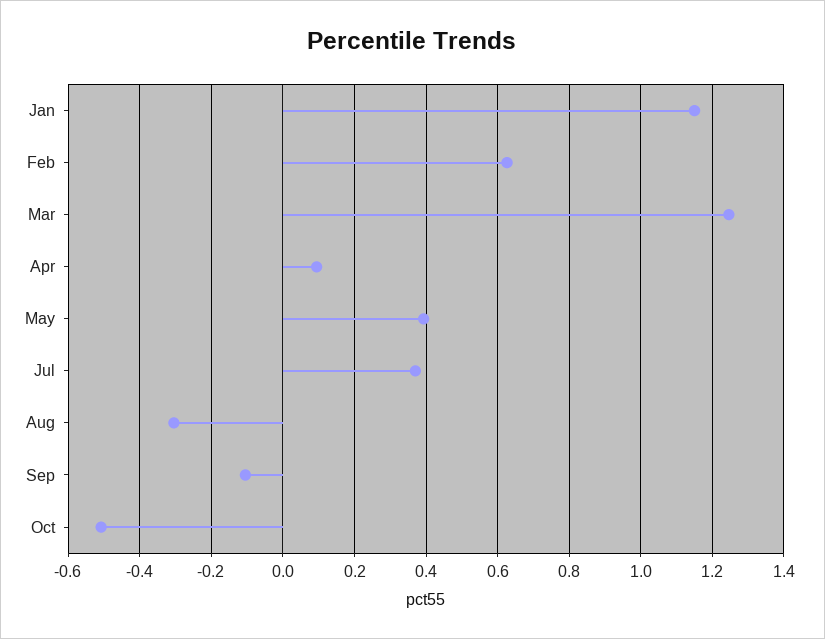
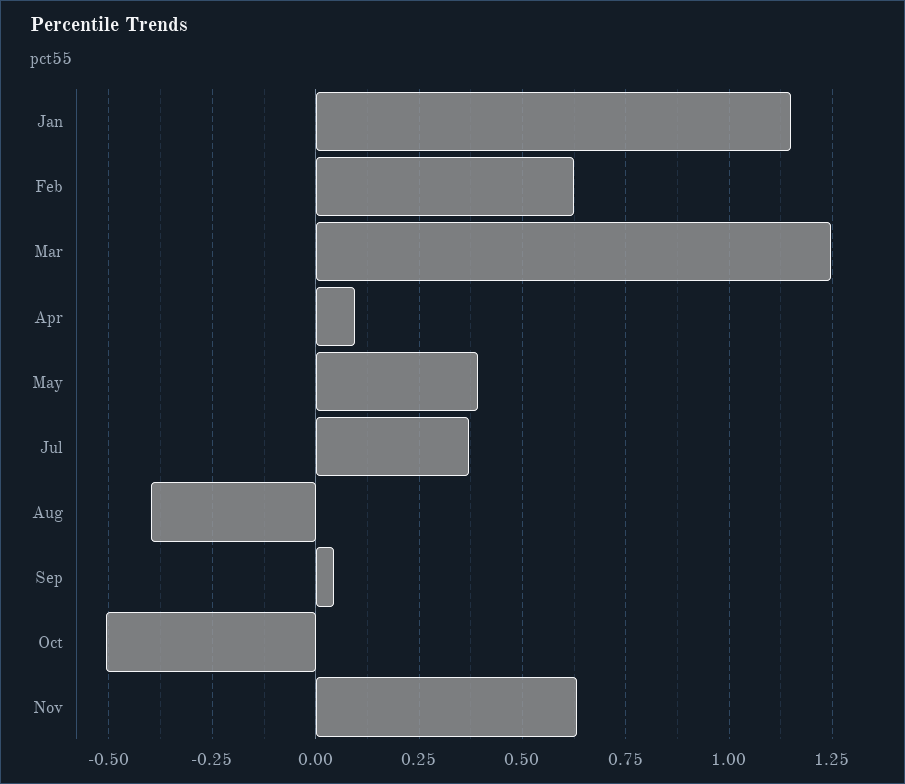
Aug: -0.3 -> -0.4
Sep: -0.1 -> 0.05
Nov: none -> 0.625

